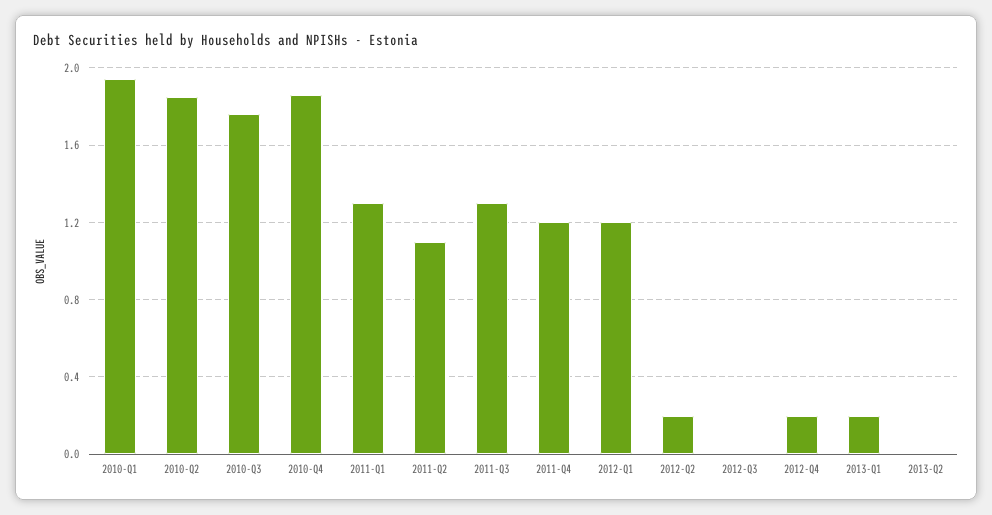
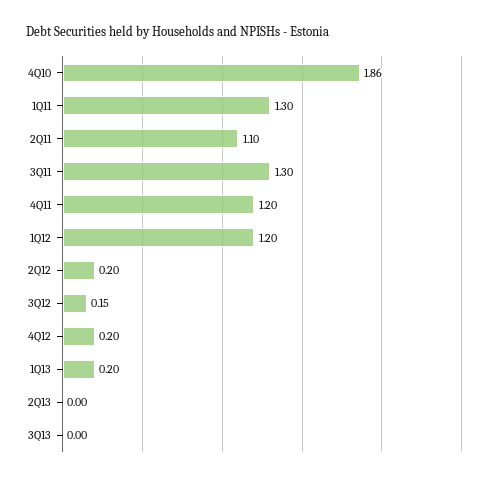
2010-Q1: 1.95 -> none
2010-Q2: 1.85 -> none
2010-Q3: 1.75 -> none
2012-Q3: 0 -> 0.15
3Q13: none -> 0

